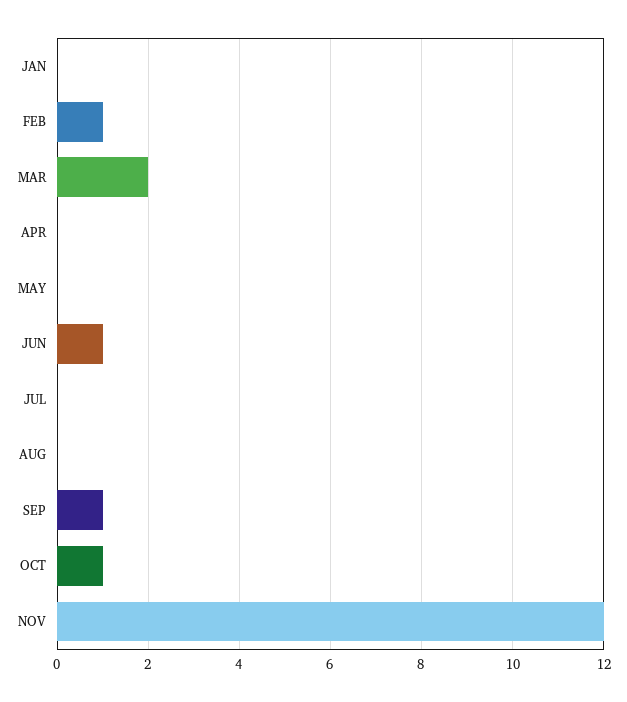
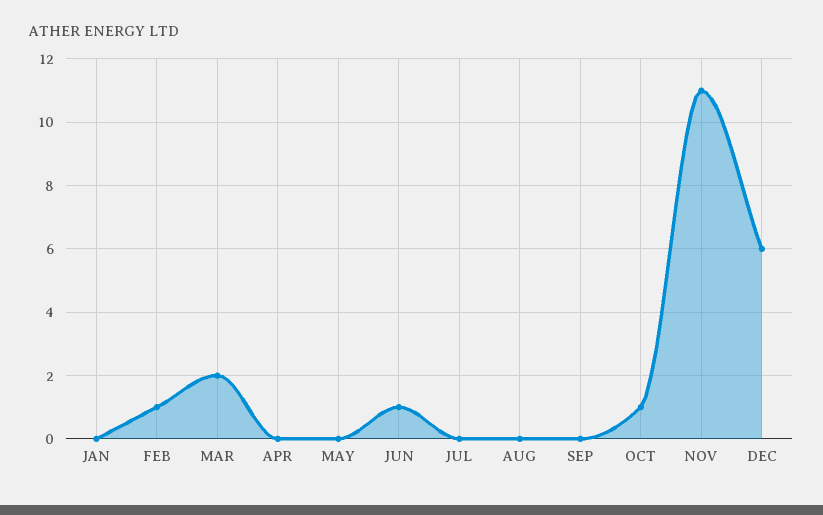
SEP: 1 -> 0
NOV: 12 -> 11
DEC: none -> 6

